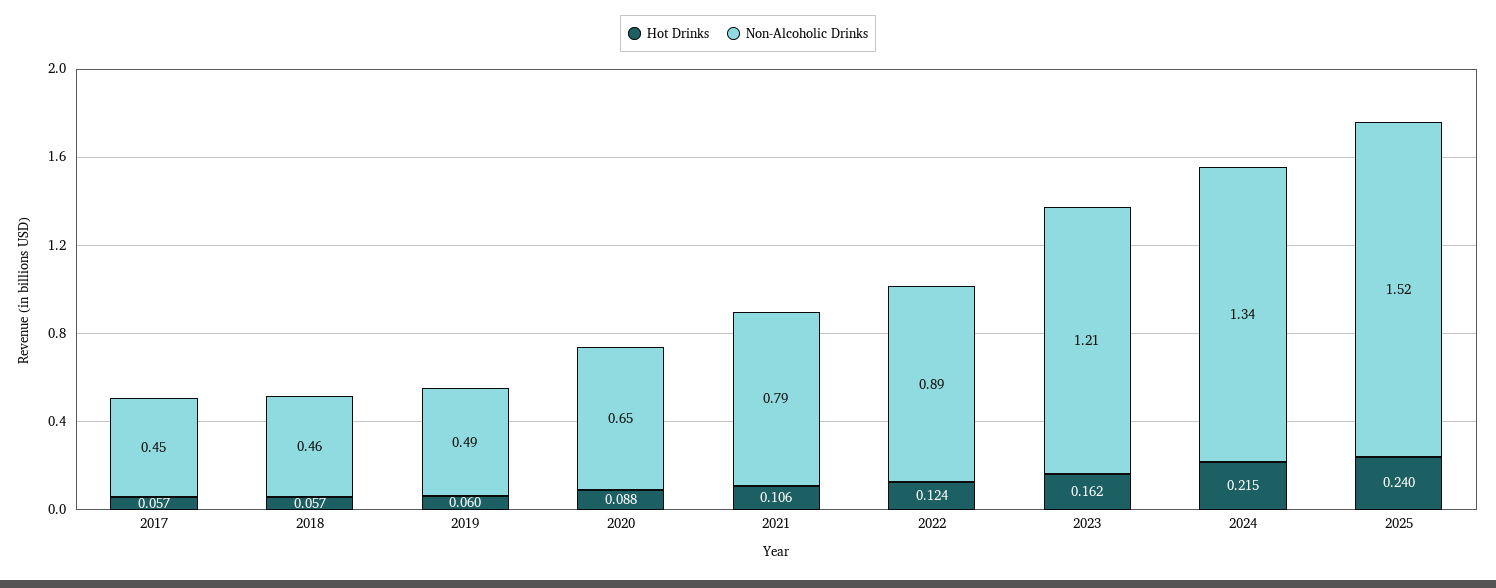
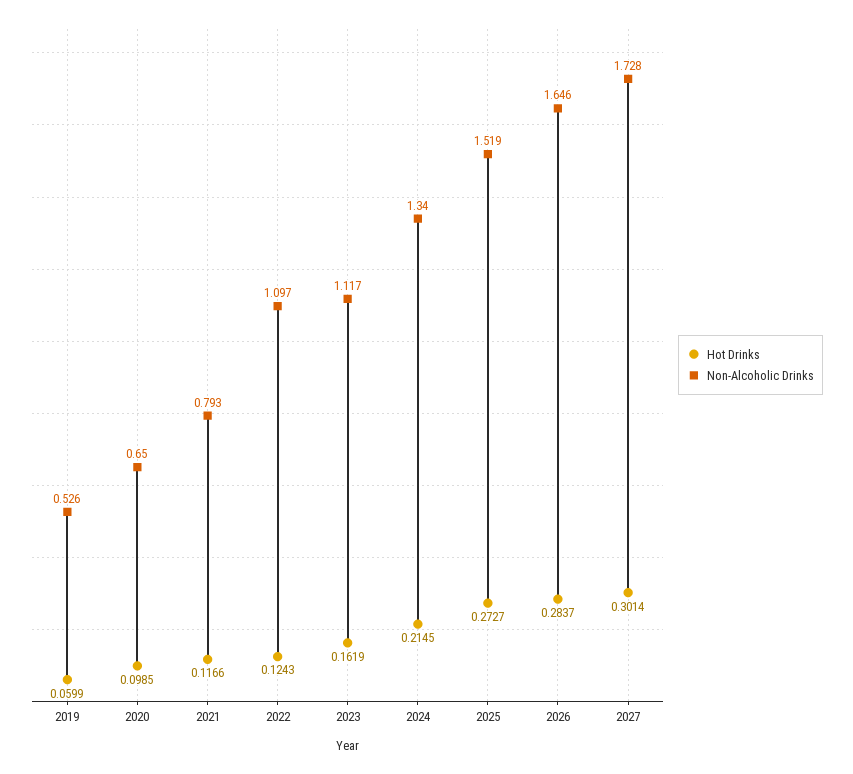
Hot Drinks, 2017: 0.057 -> none
Non-Alcoholic Drinks, 2017: 0.45 -> none
Hot Drinks, 2018: 0.057 -> none
Non-Alcoholic Drinks, 2018: 0.46 -> none
Non-Alcoholic Drinks, 2019: 0.49 -> 0.526
Hot Drinks, 2020: 0.088 -> 0.0985
Hot Drinks, 2021: 0.106 -> 0.1166
Non-Alcoholic Drinks, 2022: 0.89 -> 1.097
Non-Alcoholic Drinks, 2023: 1.21 -> 1.117
Hot Drinks, 2025: 0.24 -> 0.2727
Hot Drinks, 2026: none -> 0.2837
Non-Alcoholic Drinks, 2026: none -> 1.646
Hot Drinks, 2027: none -> 0.3014
Non-Alcoholic Drinks, 2027: none -> 1.728

